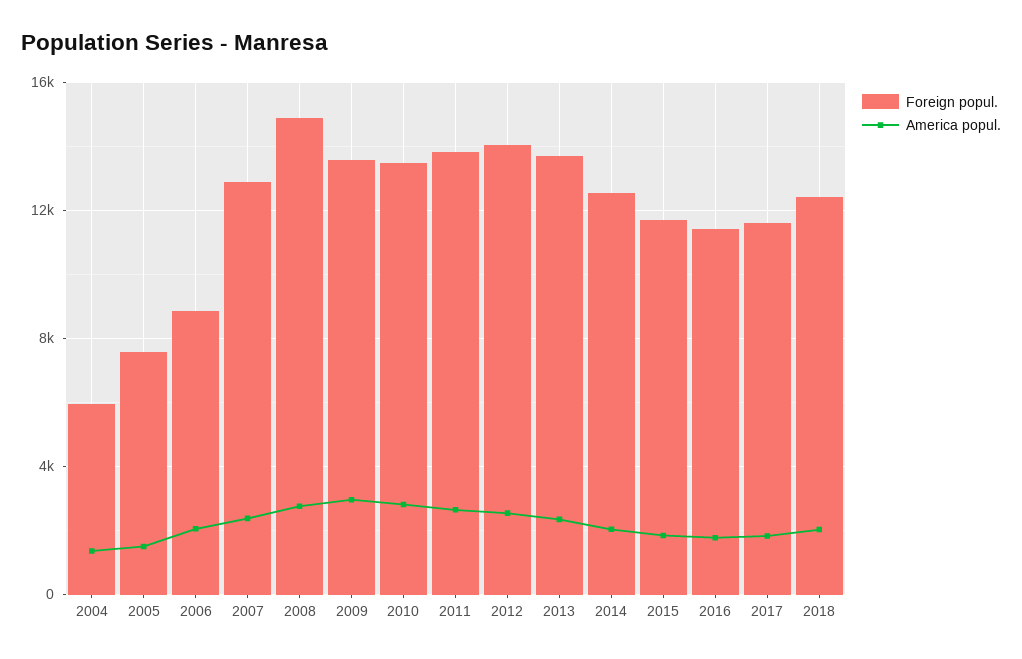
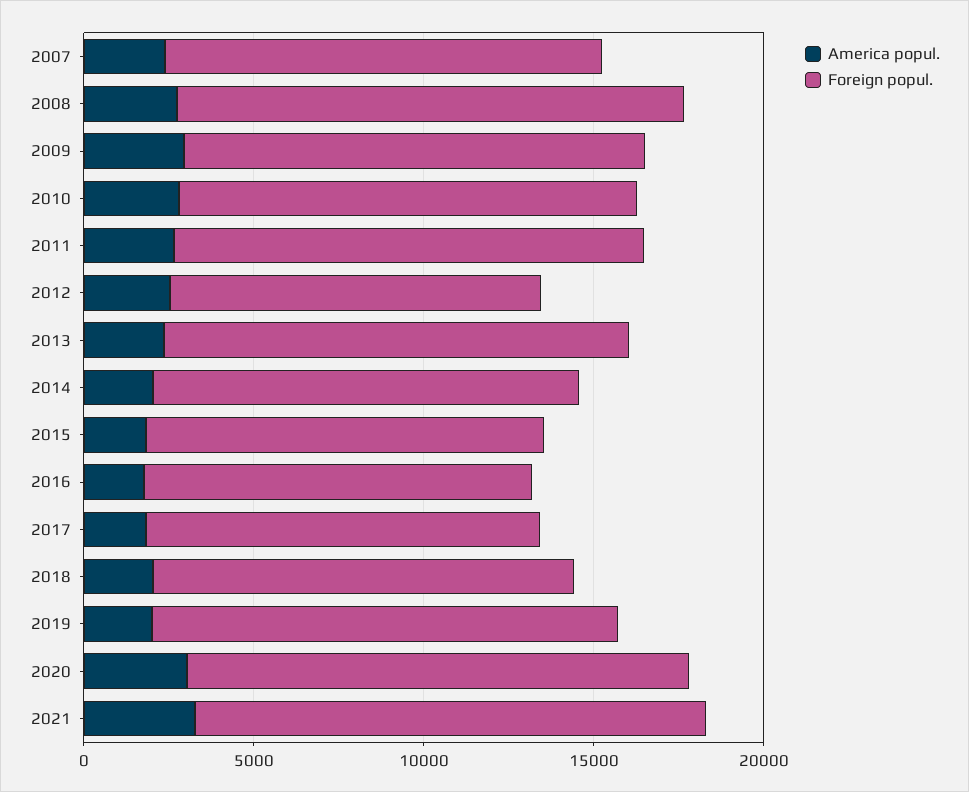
Foreign popul., 2004: 6000 -> none
America popul., 2004: 1500 -> none
Foreign popul., 2005: 7500 -> none
America popul., 2005: 1500 -> none
Foreign popul., 2006: 9000 -> none
America popul., 2006: 2000 -> none
Foreign popul., 2012: 14000 -> 11000
America popul., 2019: none -> 2000
Foreign popul., 2019: none -> 14000
America popul., 2020: none -> 3000
Foreign popul., 2020: none -> 15000
America popul., 2021: none -> 3000
Foreign popul., 2021: none -> 15000

